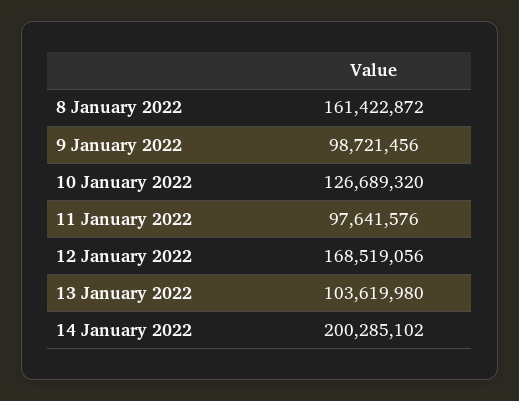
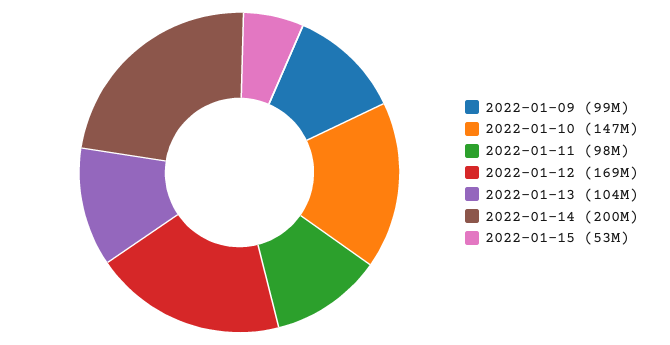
8 January 2022: 161422872 -> none
10 January 2022: 126689320 -> 147000000
2022-01-15: none -> 53000000

